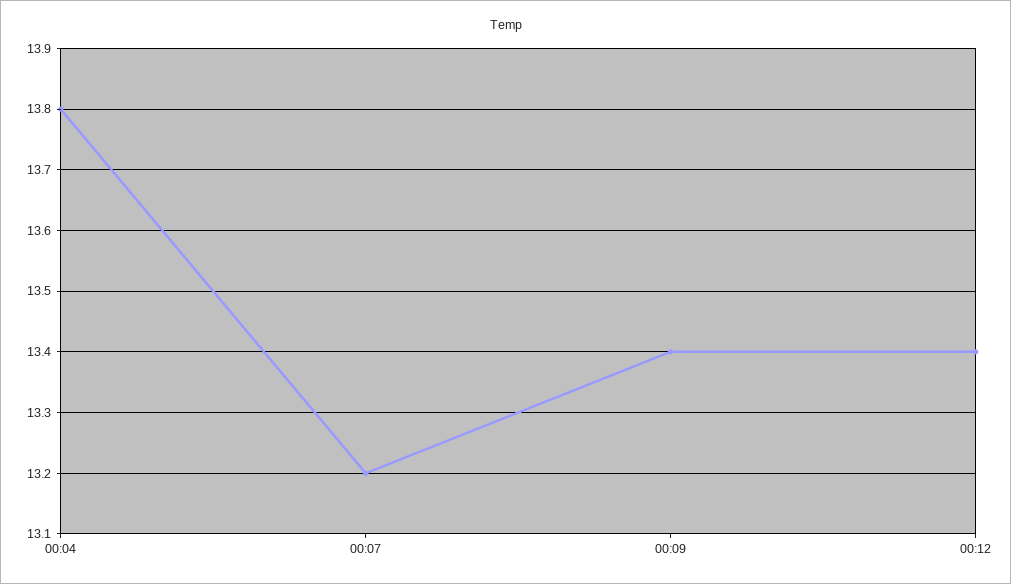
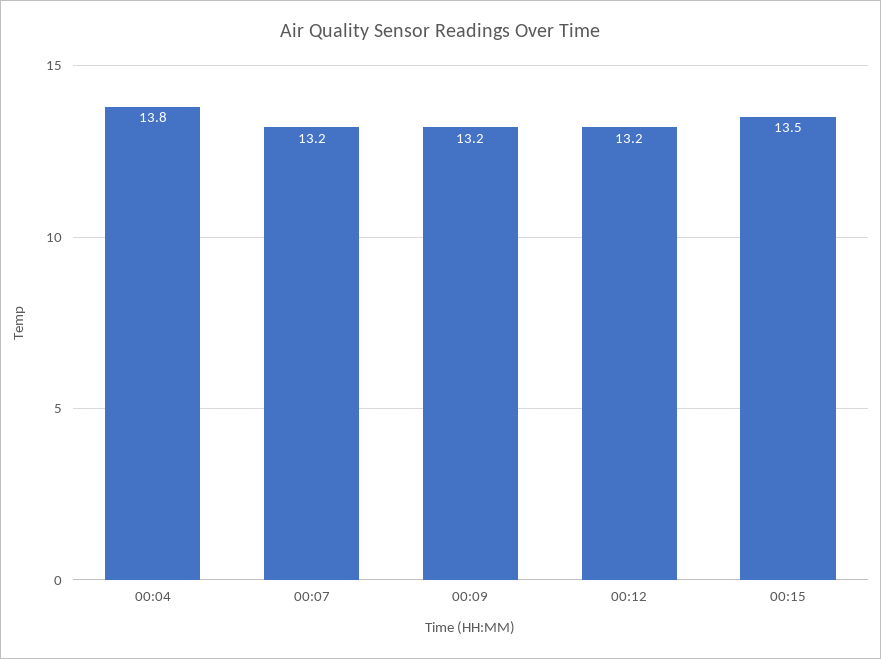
00:09: 13.4 -> 13.2
00:12: 13.4 -> 13.2
00:15: none -> 13.5

